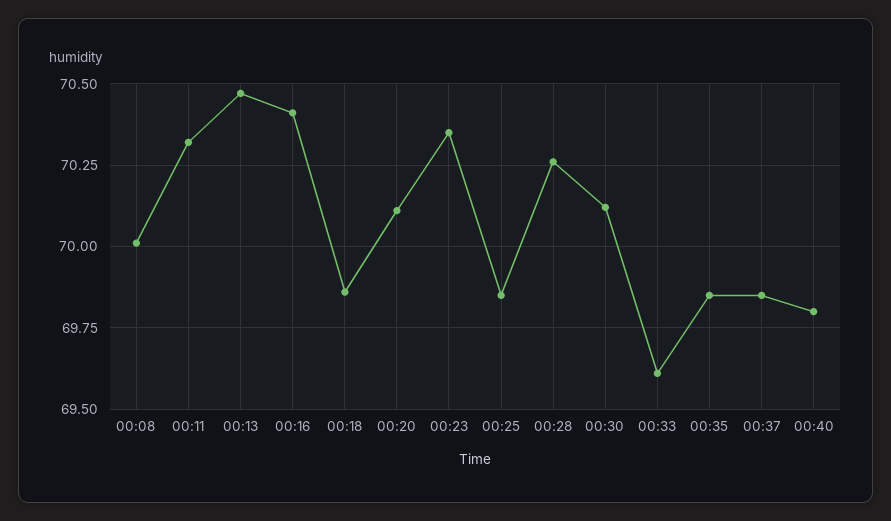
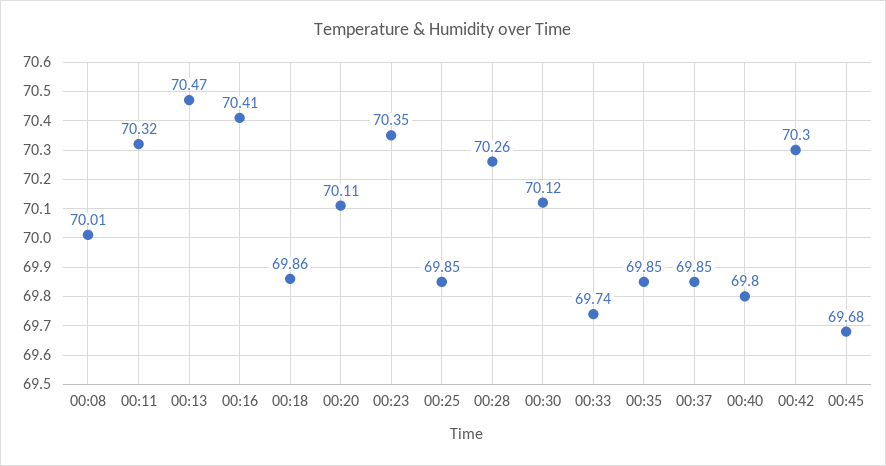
00:33: 69.6 -> 69.74
00:42: none -> 70.3
00:45: none -> 69.68

